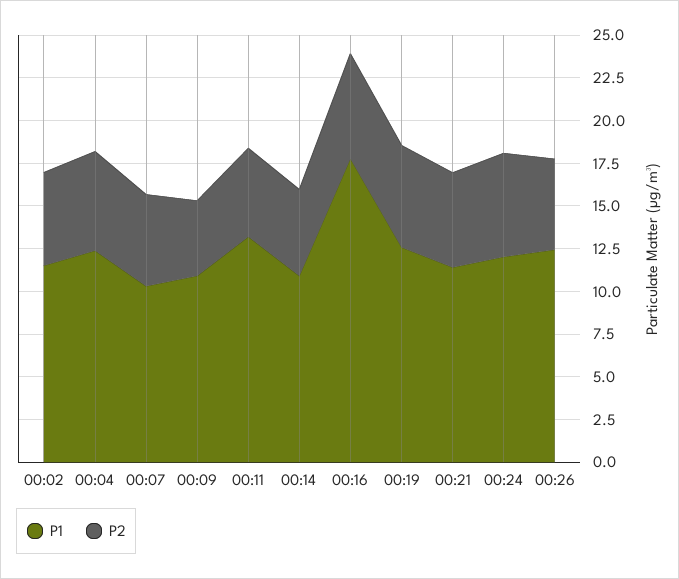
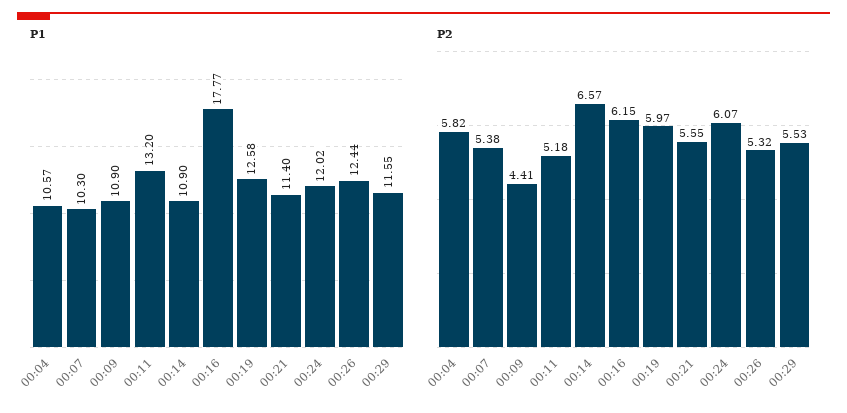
P1, 00:02: 11.5 -> none
P2, 00:02: 5.5 -> none
P1, 00:04: 12.5 -> 10.57
P2, 00:14: 5 -> 6.57
P1, 00:29: none -> 11.55
P2, 00:29: none -> 5.53

